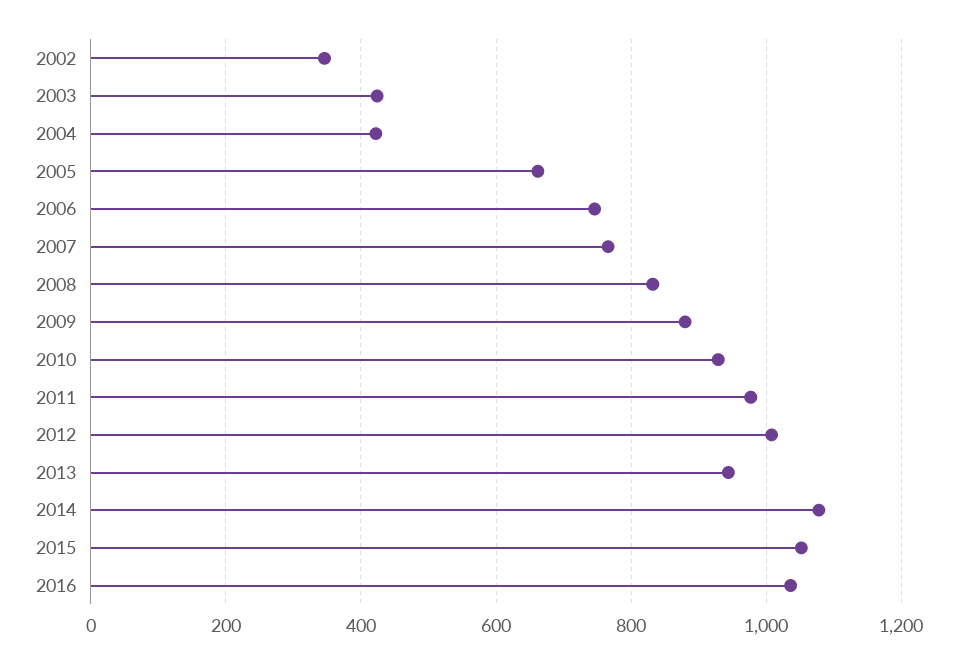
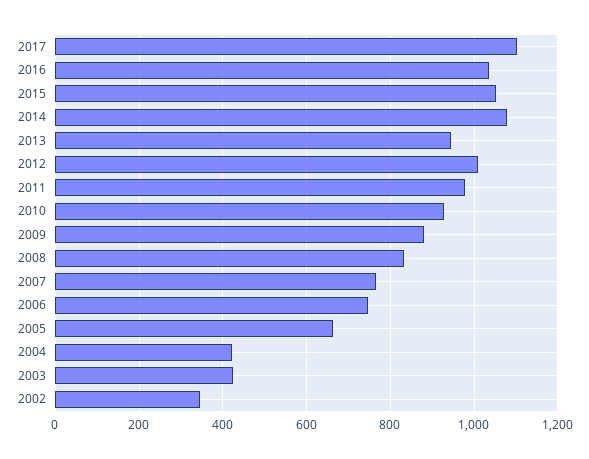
2017: none -> 1100

